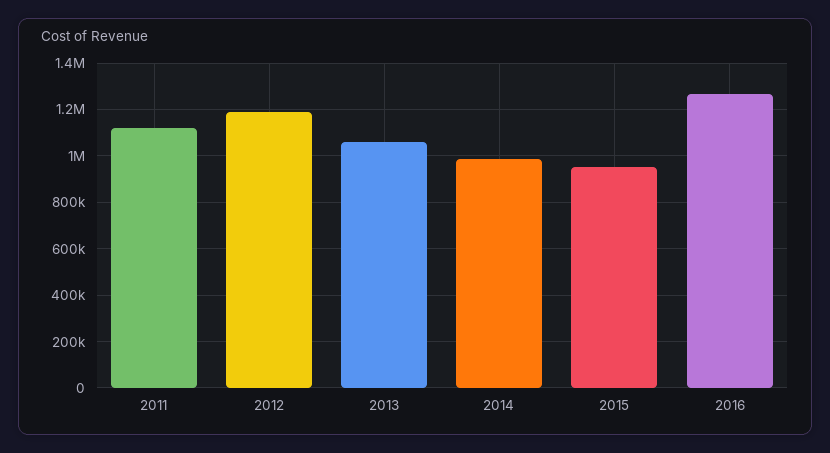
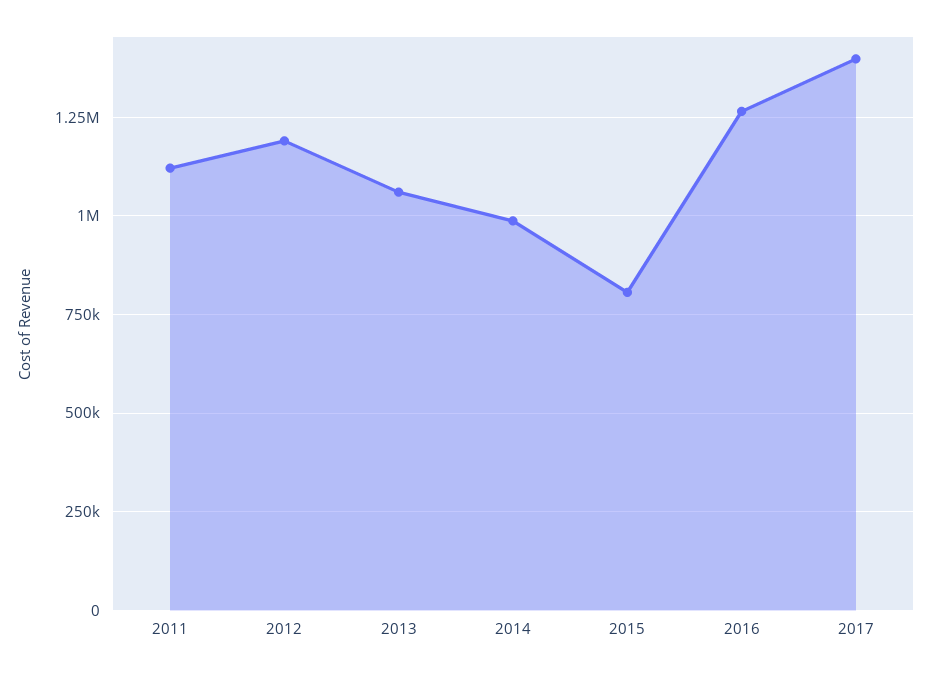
2015: 950000 -> 800000
2017: none -> 1400000

